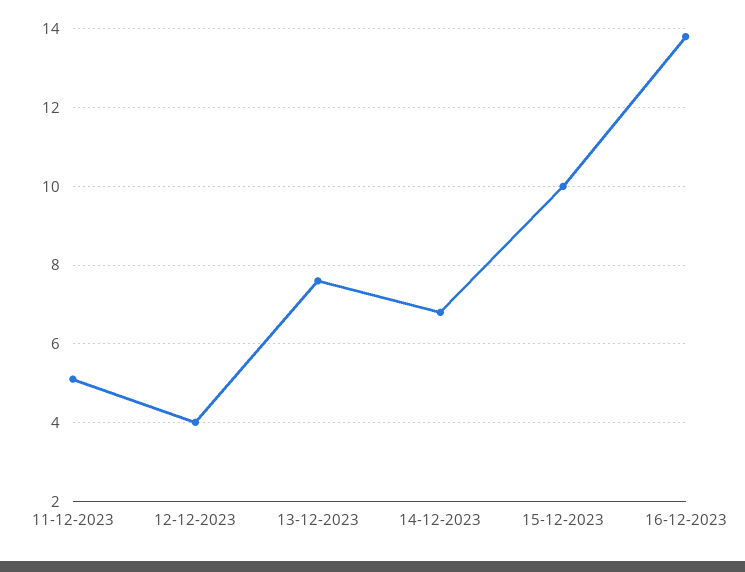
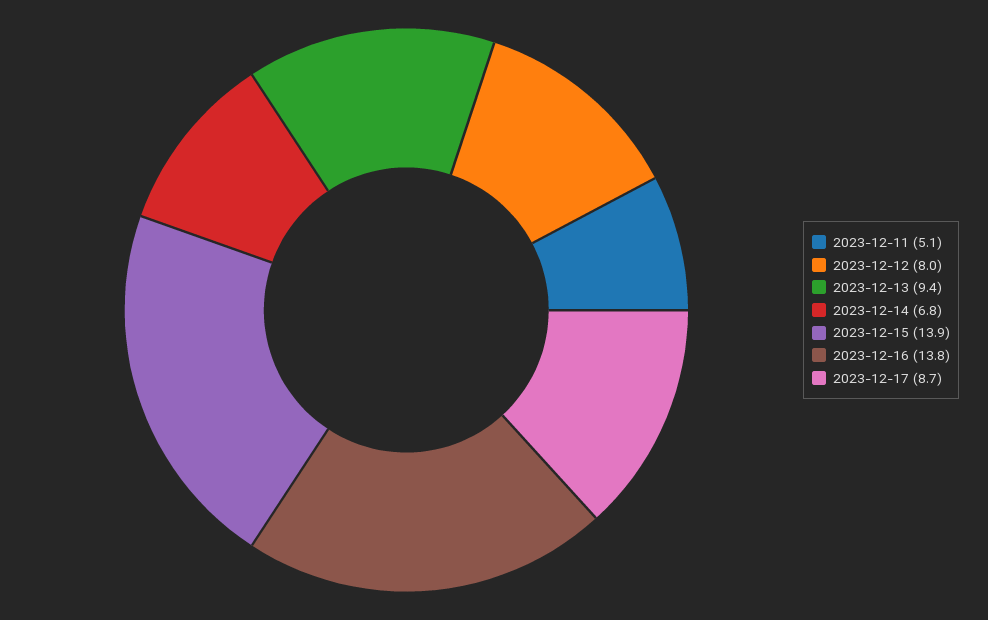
12-12-2023: 4 -> 8
13-12-2023: 7.5 -> 9.4
15-12-2023: 10 -> 13.9
2023-12-17: none -> 8.7

